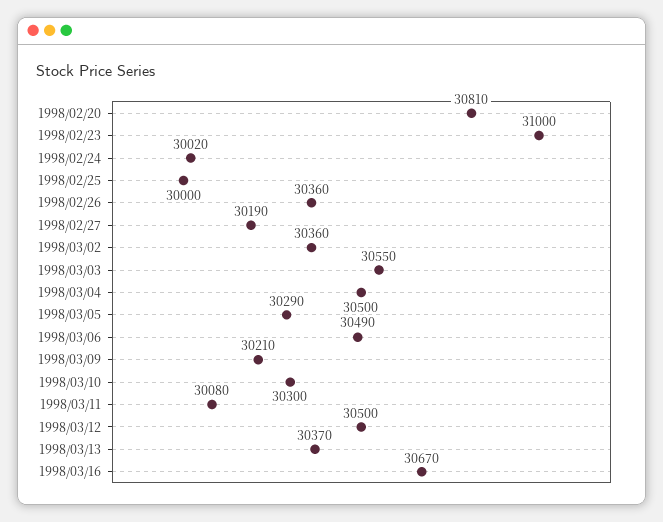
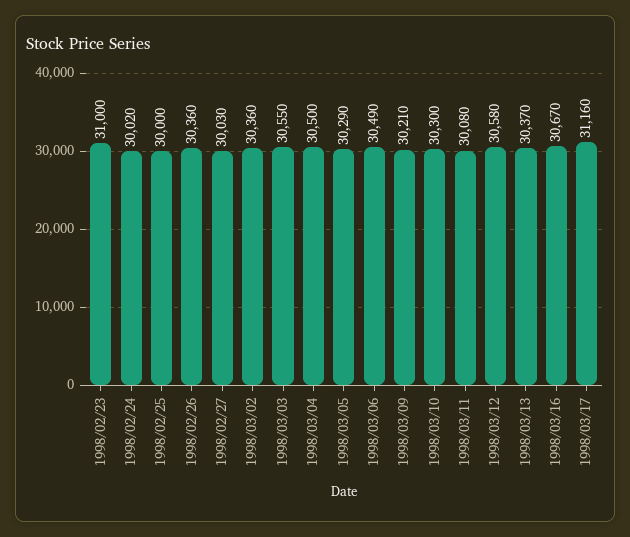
1998/02/20: 30810 -> none
1998/02/27: 30190 -> 30030
1998/03/12: 30500 -> 30580
1998/03/17: none -> 31160

